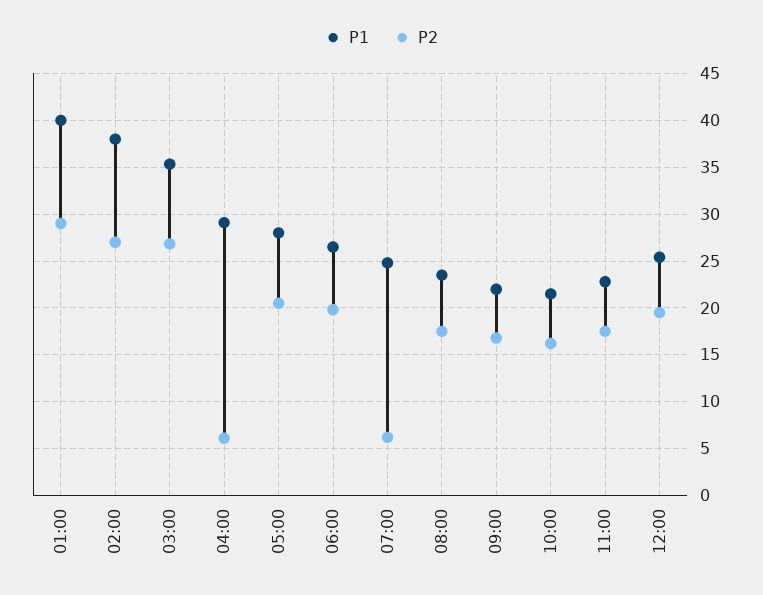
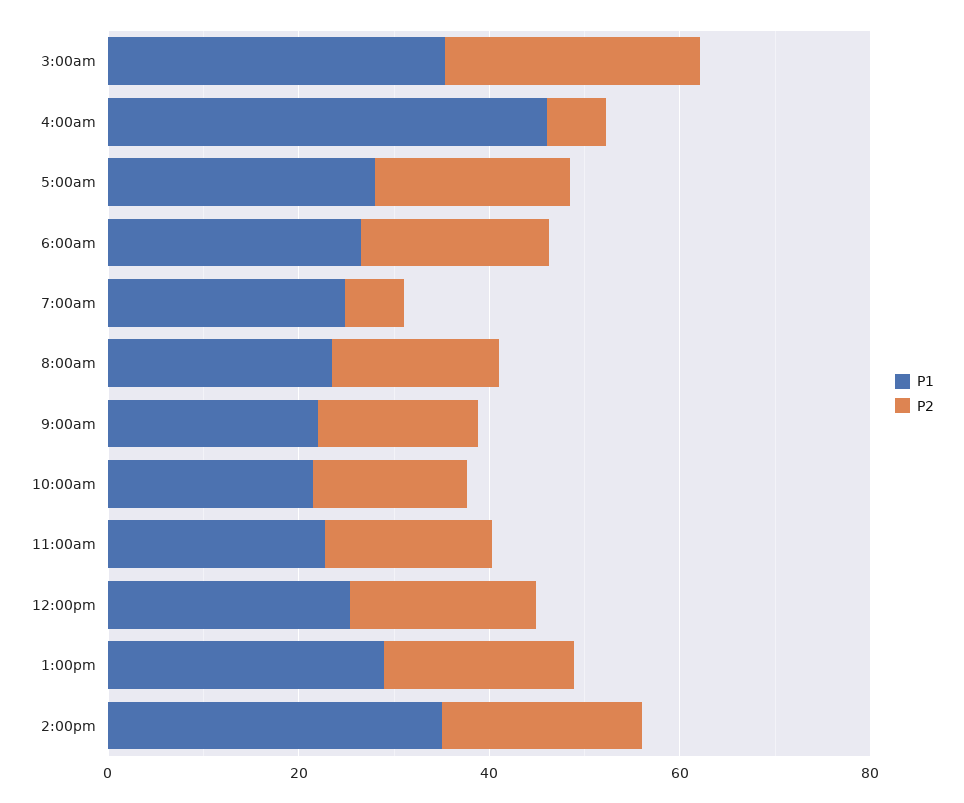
P1, 01:00: 40 -> none
P2, 01:00: 29 -> none
P1, 02:00: 38 -> none
P2, 02:00: 27 -> none
P1, 04:00: 29 -> 45
P1, 1:00pm: none -> 30
P2, 1:00pm: none -> 20
P1, 2:00pm: none -> 35
P2, 2:00pm: none -> 20

